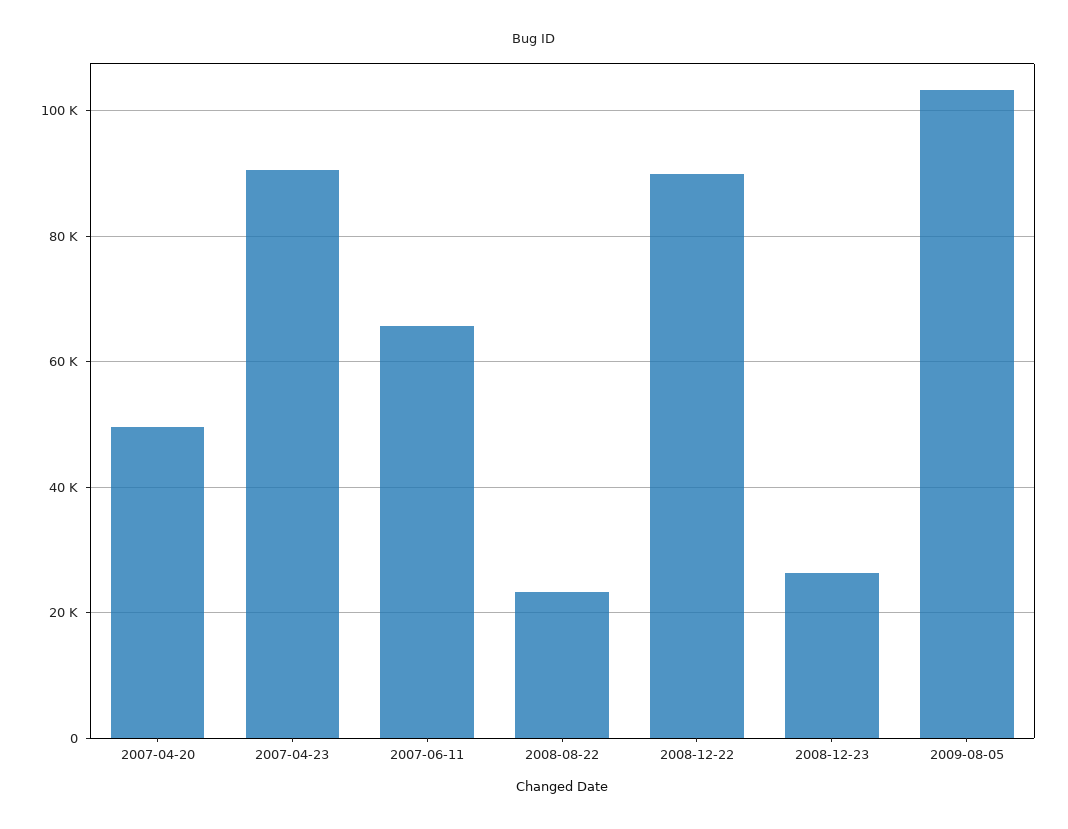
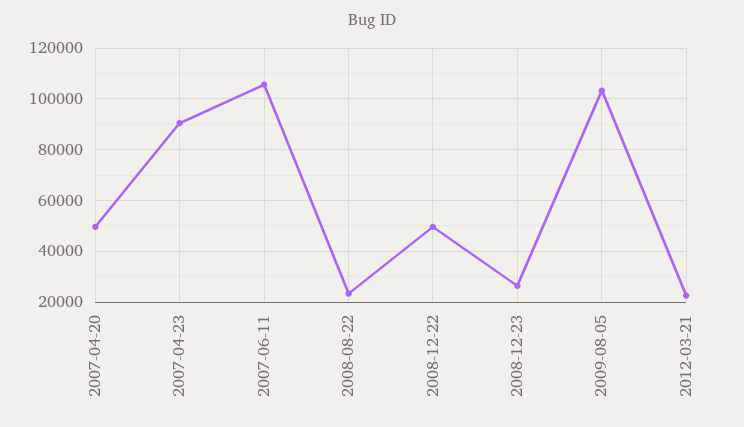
2007-06-11: 66000 -> 105000
2008-12-22: 90000 -> 50000
2012-03-21: none -> 22500

